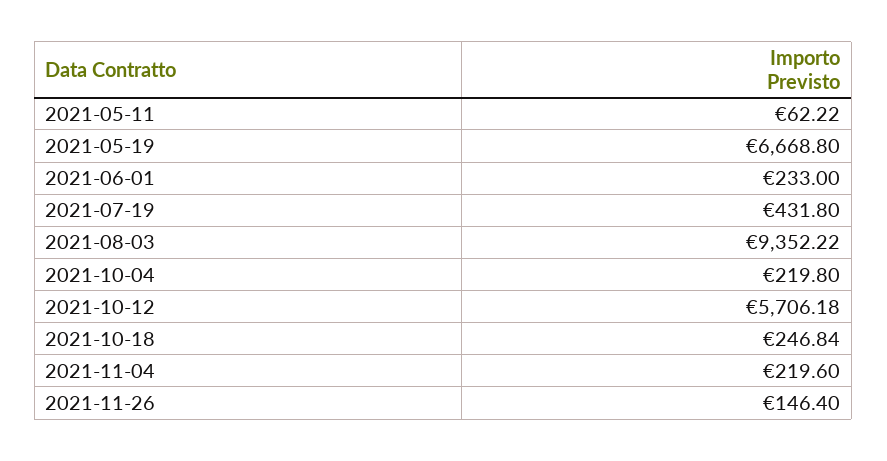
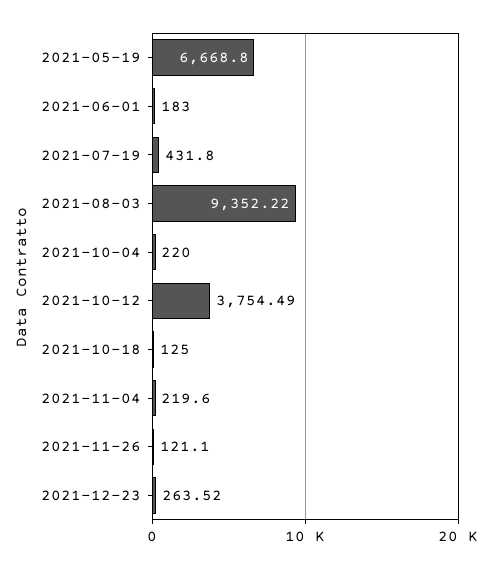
2021-05-11: 62.22 -> none
2021-06-01: 233 -> 183
2021-10-04: 219.8 -> 220
2021-10-12: 5706.18 -> 3754.49
2021-10-18: 246.84 -> 125
2021-11-26: 146.4 -> 121.1
2021-12-23: none -> 263.52

